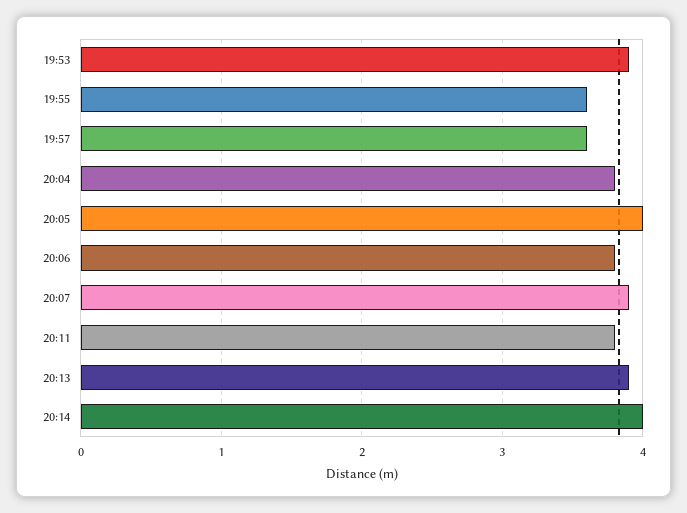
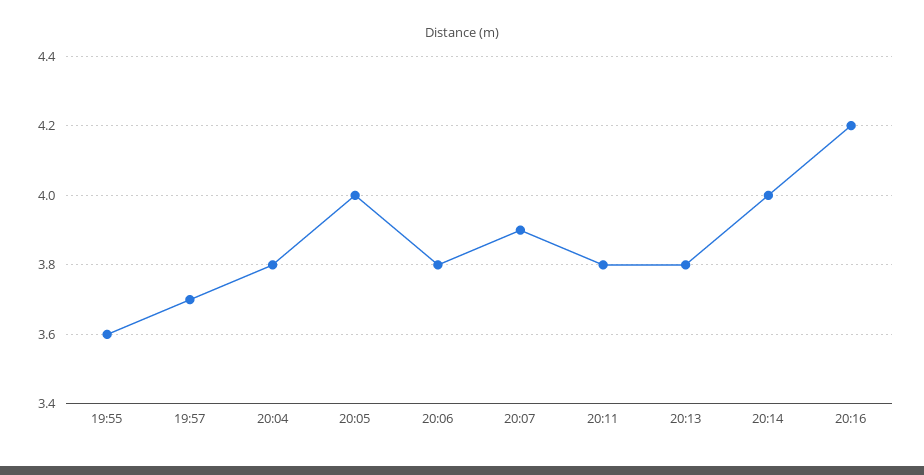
19:53: 3.9 -> none
19:57: 3.6 -> 3.7
20:13: 3.9 -> 3.8
20:16: none -> 4.2

